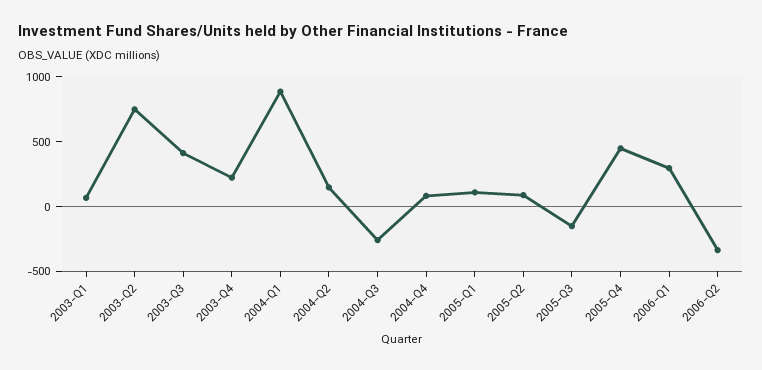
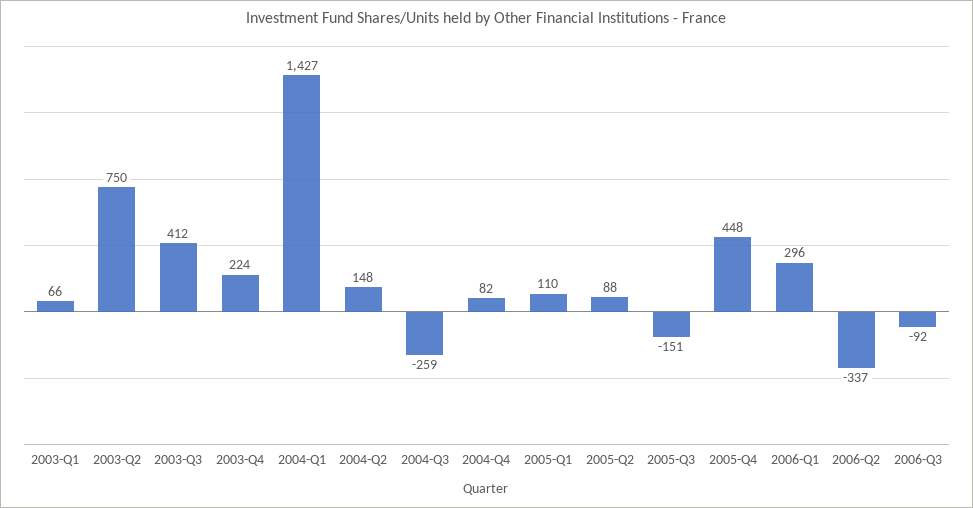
2004-Q1: 900 -> 1427
2006-Q3: none -> -92

